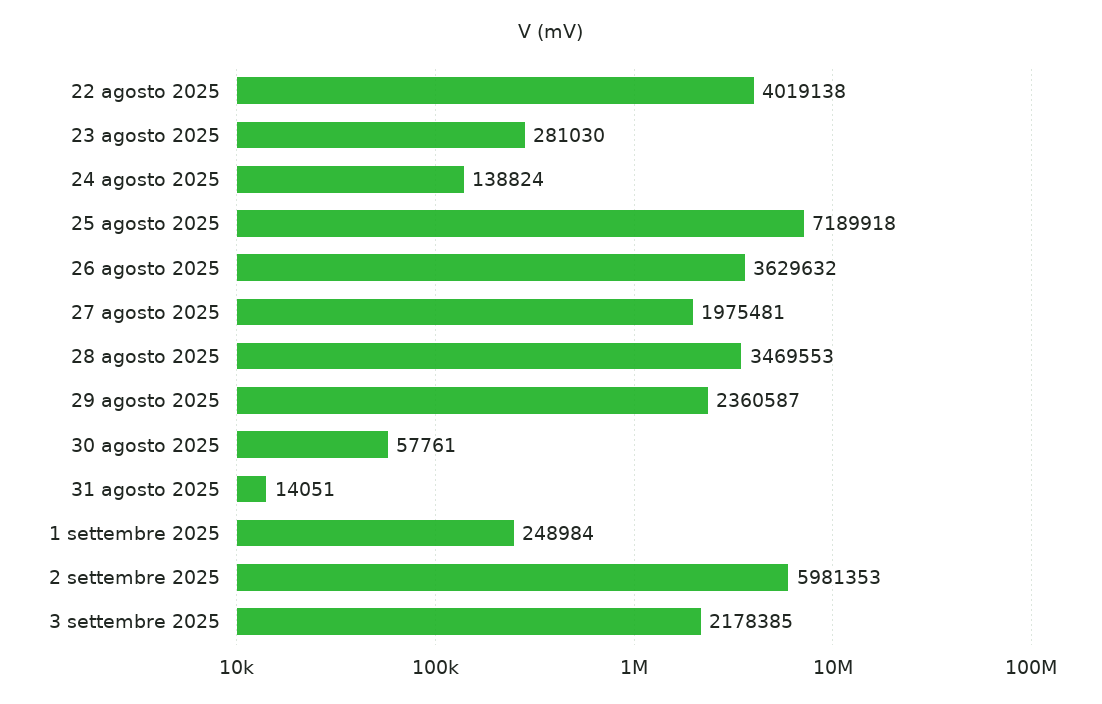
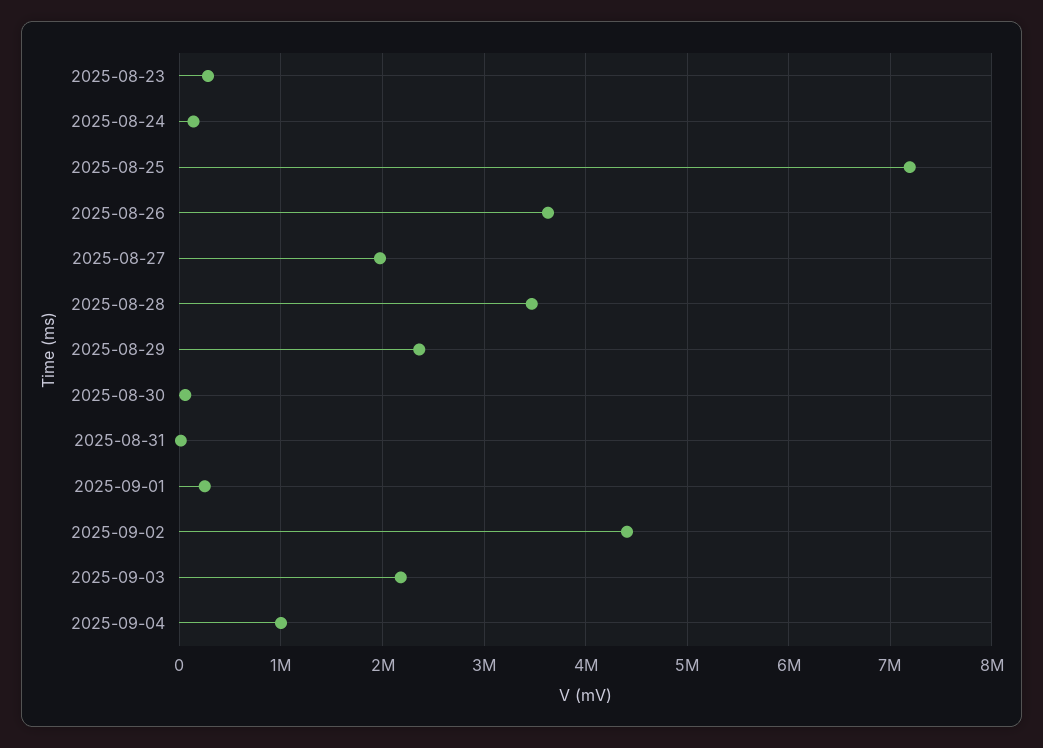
22 agosto 2025: 4019138 -> none
2 settembre 2025: 5981353 -> 4400000
2025-09-04: none -> 1000000

